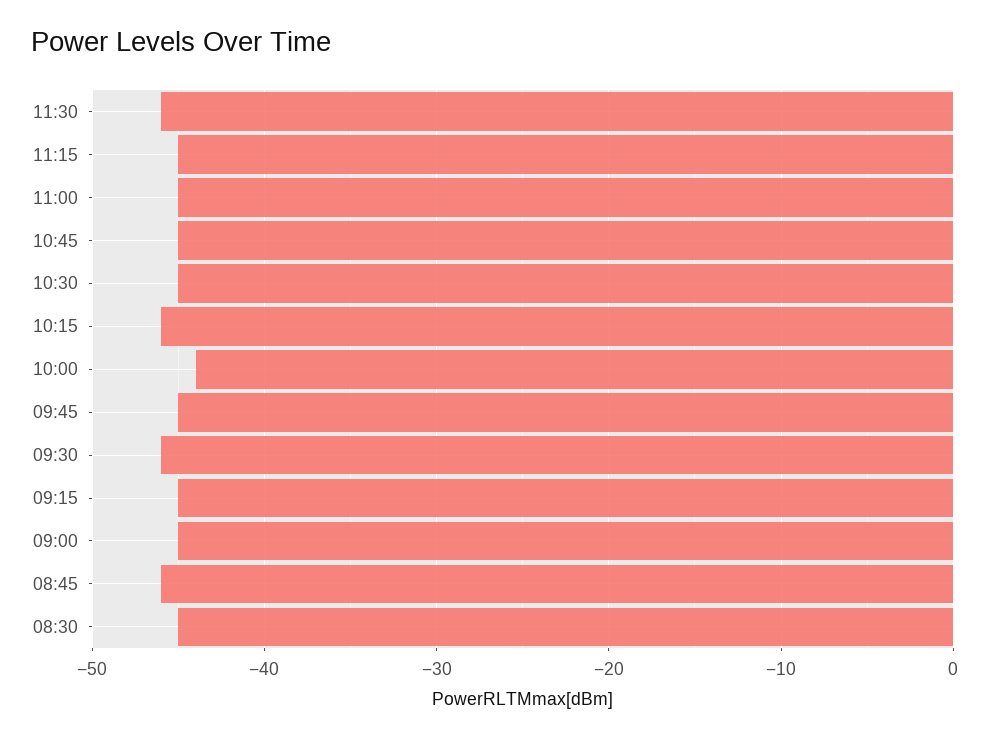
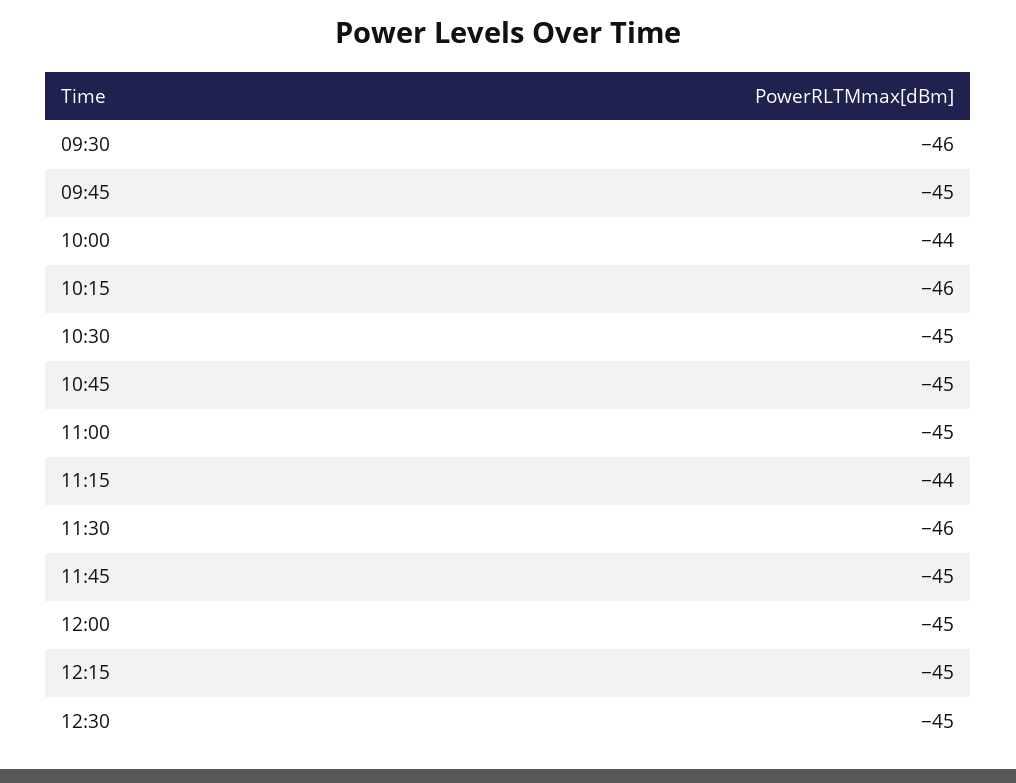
11:15: -45 -> -44
09:15: -45 -> none
09:00: -45 -> none
08:45: -46 -> none
08:30: -45 -> none
11:45: none -> -45
12:00: none -> -45
12:15: none -> -45
12:30: none -> -45

